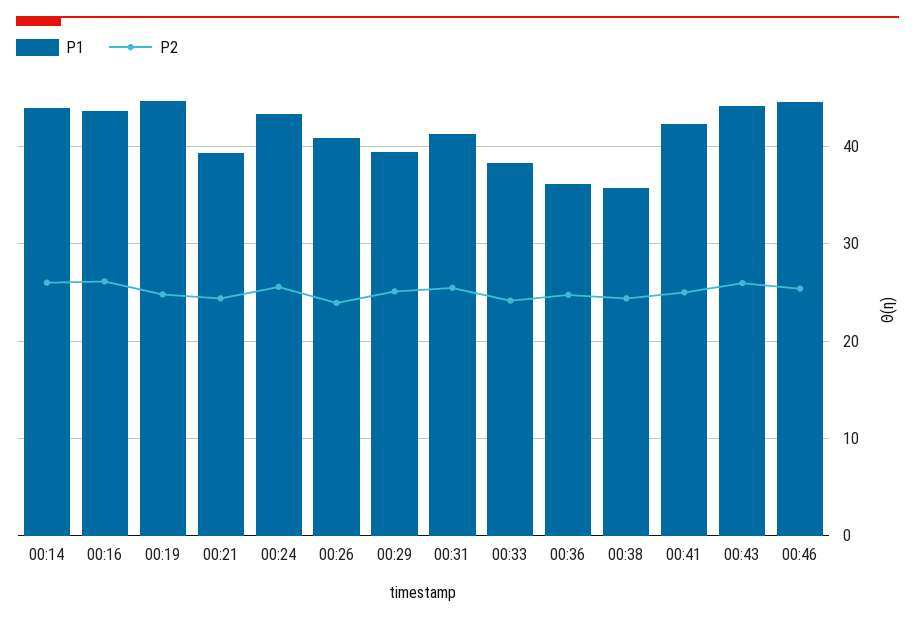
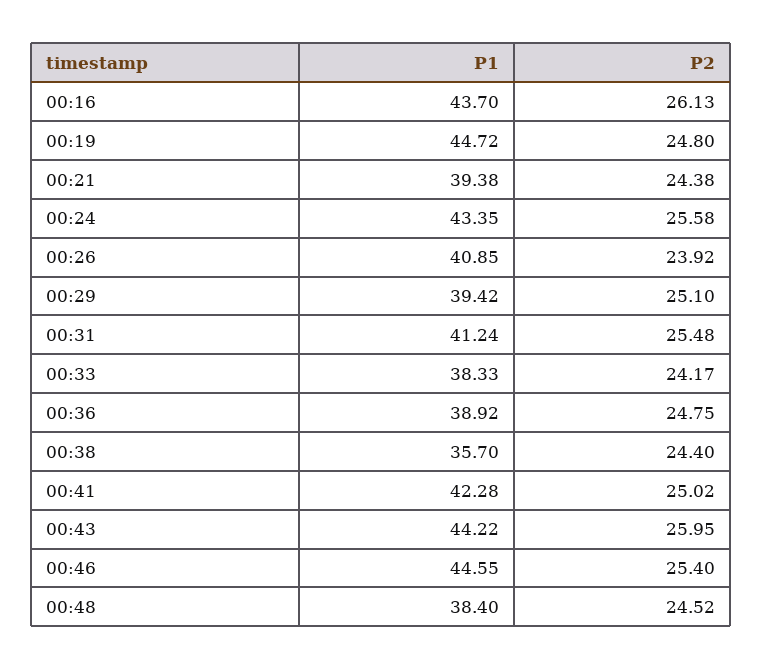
P1, 00:14: 44 -> none
P2, 00:14: 26 -> none
P1, 00:36: 36 -> 38.92
P1, 00:48: none -> 38.4
P2, 00:48: none -> 24.52

